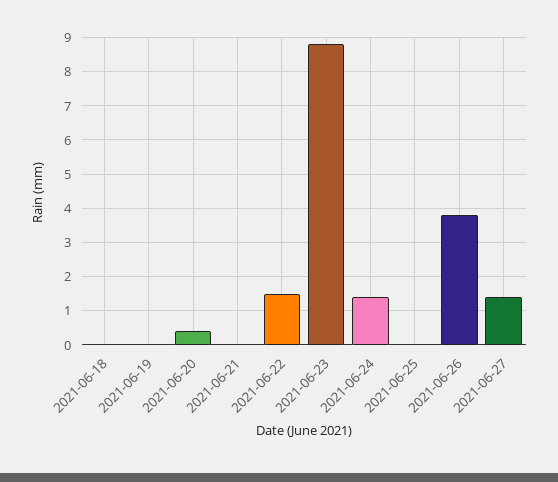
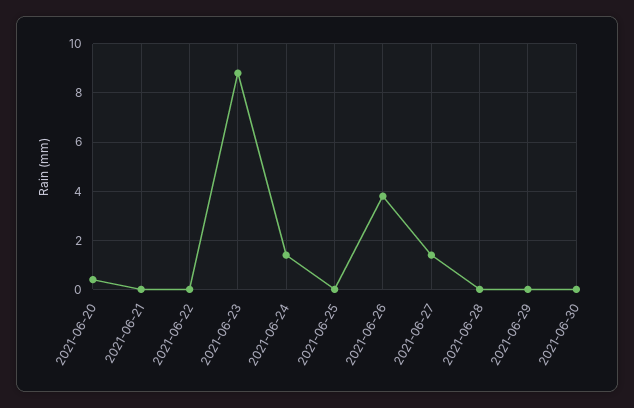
2021-06-18: 0 -> none
2021-06-19: 0 -> none
2021-06-22: 1.5 -> 0
2021-06-28: none -> 0
2021-06-29: none -> 0
2021-06-30: none -> 0

